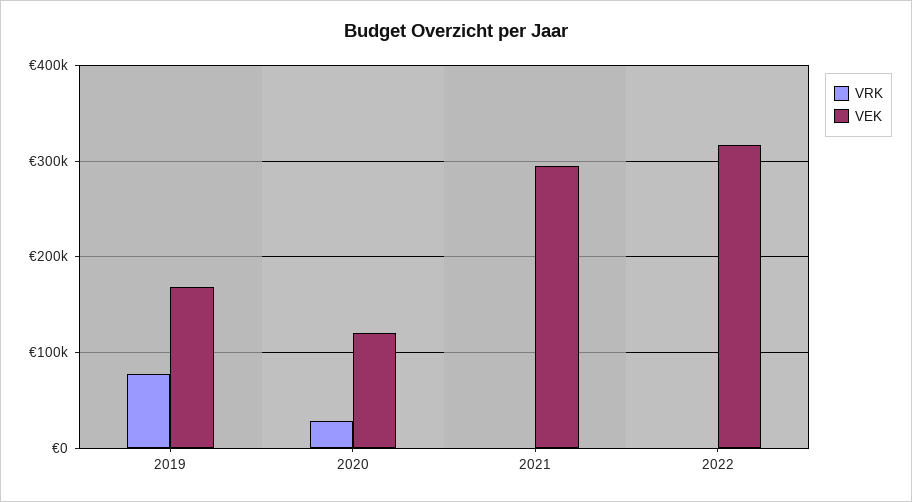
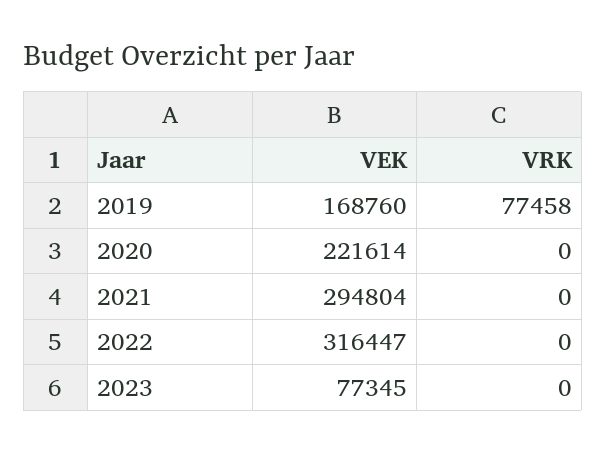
VRK, 2020: 30000 -> 0
VEK, 2020: 120000 -> 221614
VEK, 2023: none -> 77345
VRK, 2023: none -> 0

